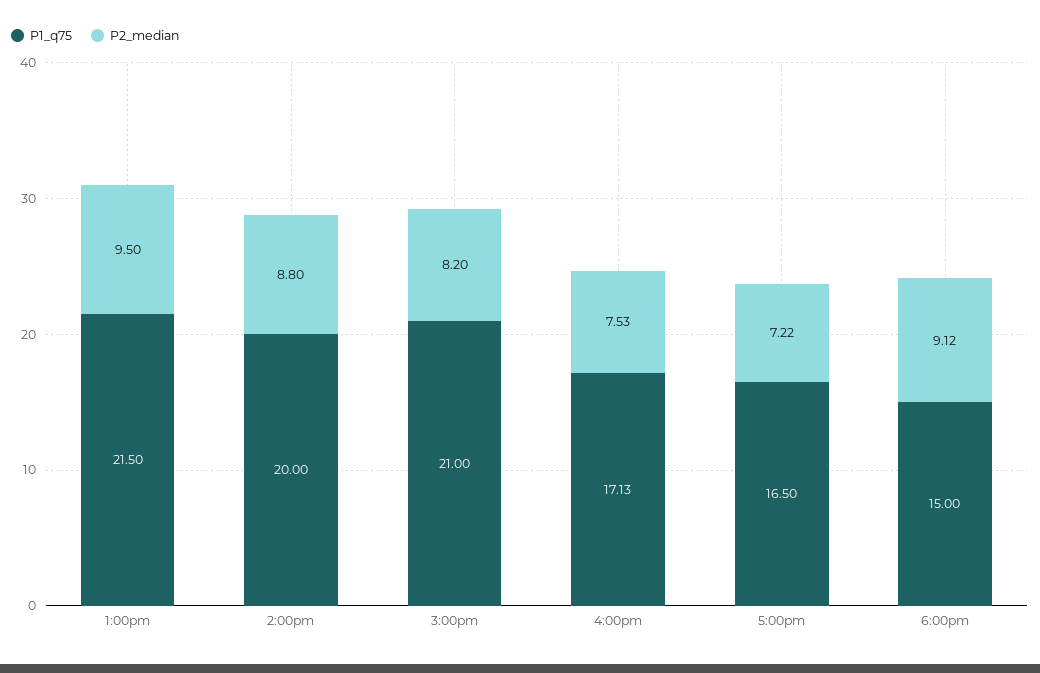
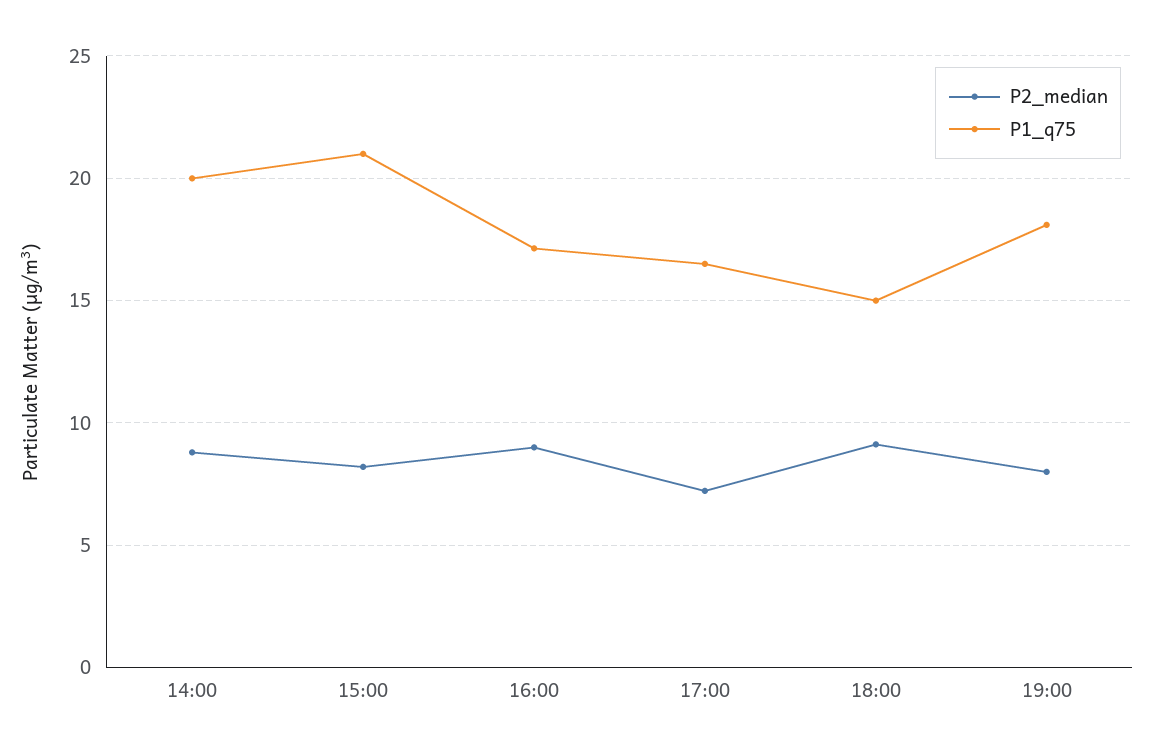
P1_q75, 1:00pm: 21.5 -> none
P2_median, 1:00pm: 9.5 -> none
P2_median, 4:00pm: 7.53 -> 9
P2_median, 19:00: none -> 8
P1_q75, 19:00: none -> 18

